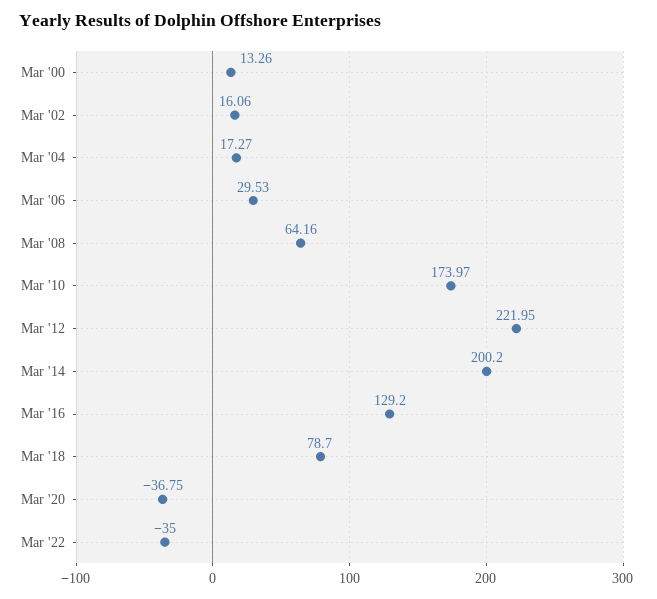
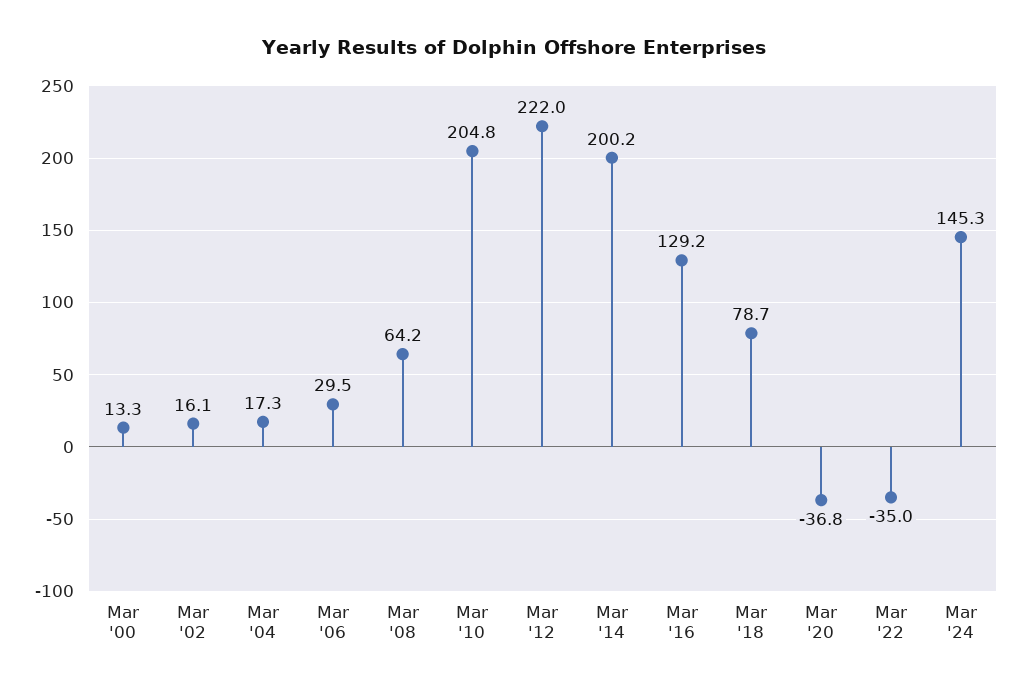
Mar '10: 173.97 -> 204.8
Mar '24: none -> 145.3

